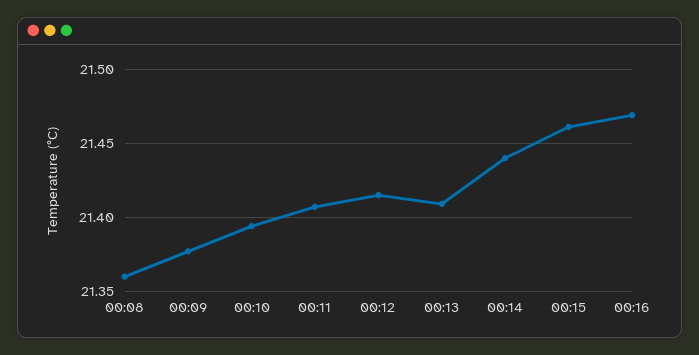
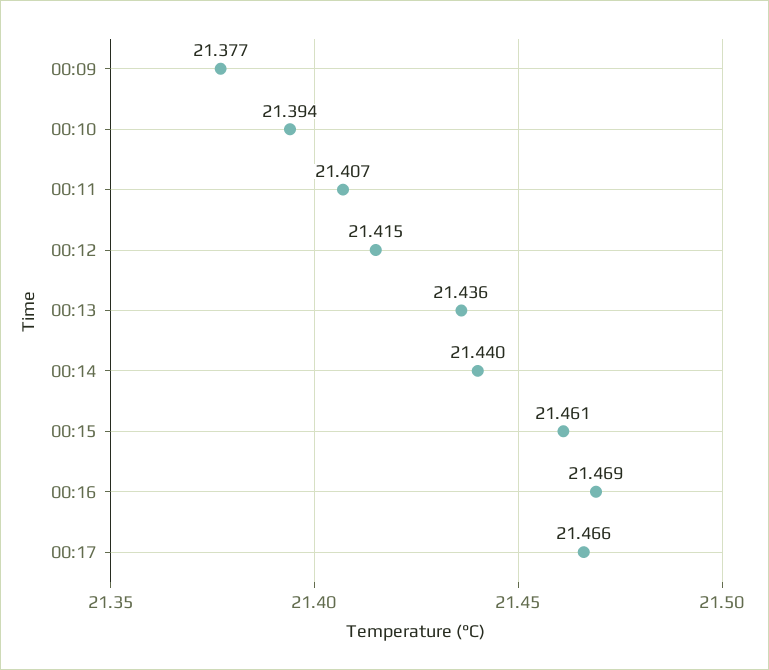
00:08: 21.36 -> none
00:13: 21.41 -> 21.436
00:17: none -> 21.466

